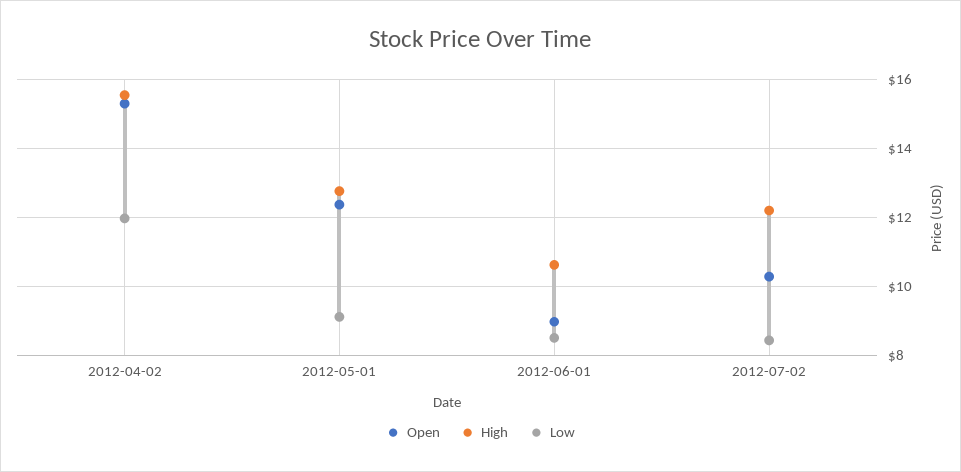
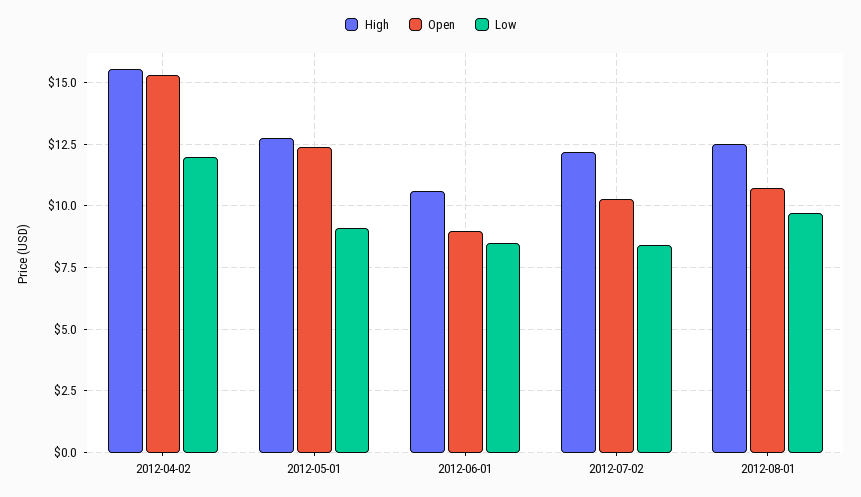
High, 2012-08-01: none -> 12.5
Open, 2012-08-01: none -> 10.75
Low, 2012-08-01: none -> 9.75

